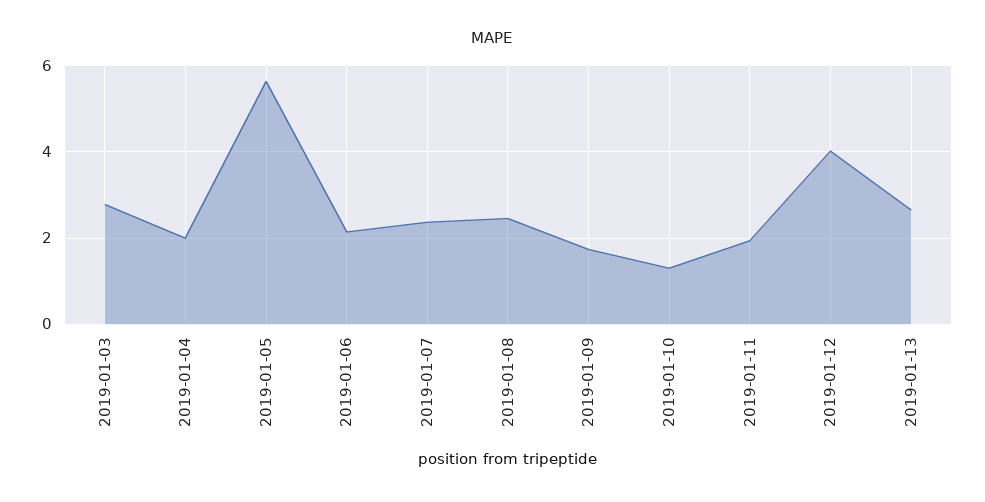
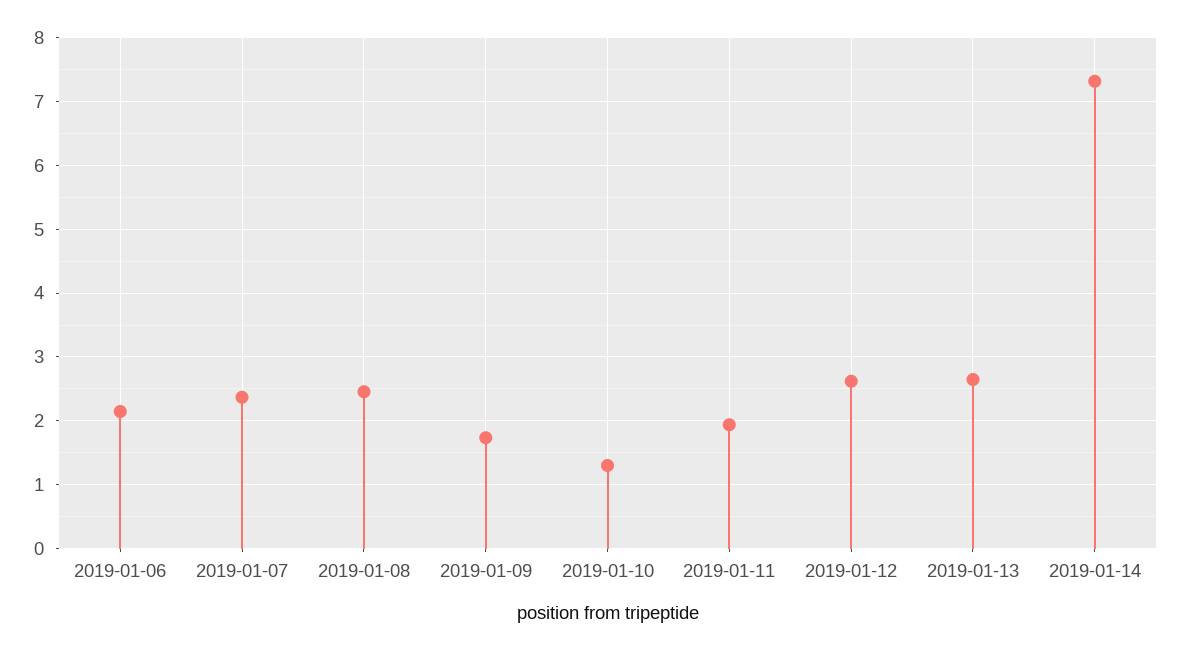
2019-01-03: 2.8 -> none
2019-01-04: 2 -> none
2019-01-05: 5.6 -> none
2019-01-12: 4 -> 2.6
2019-01-14: none -> 7.3

